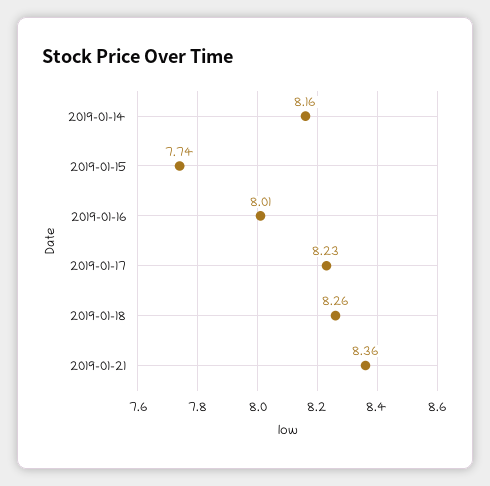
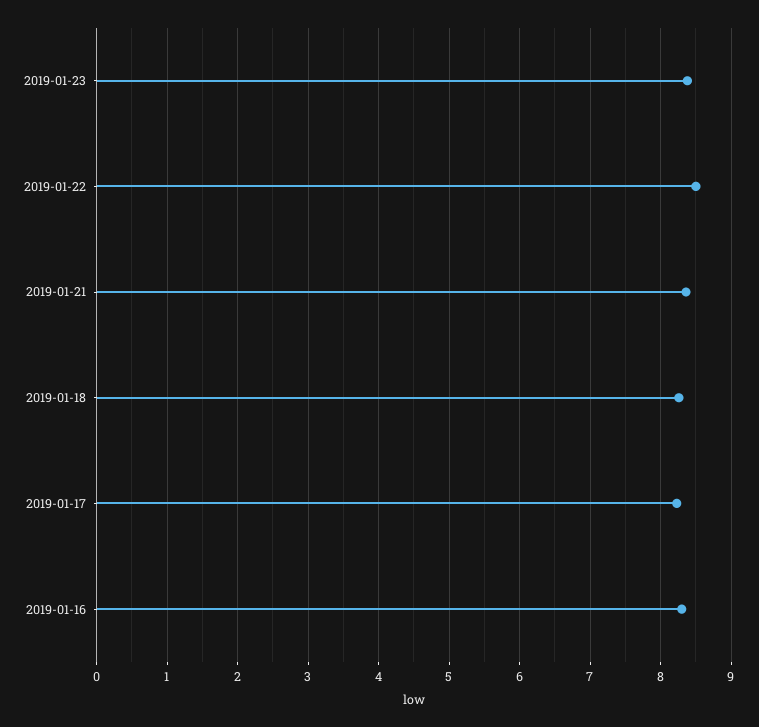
2019-01-14: 8.16 -> none
2019-01-15: 7.74 -> none
2019-01-16: 8.01 -> 8.3
2019-01-23: none -> 8.4
2019-01-22: none -> 8.5

